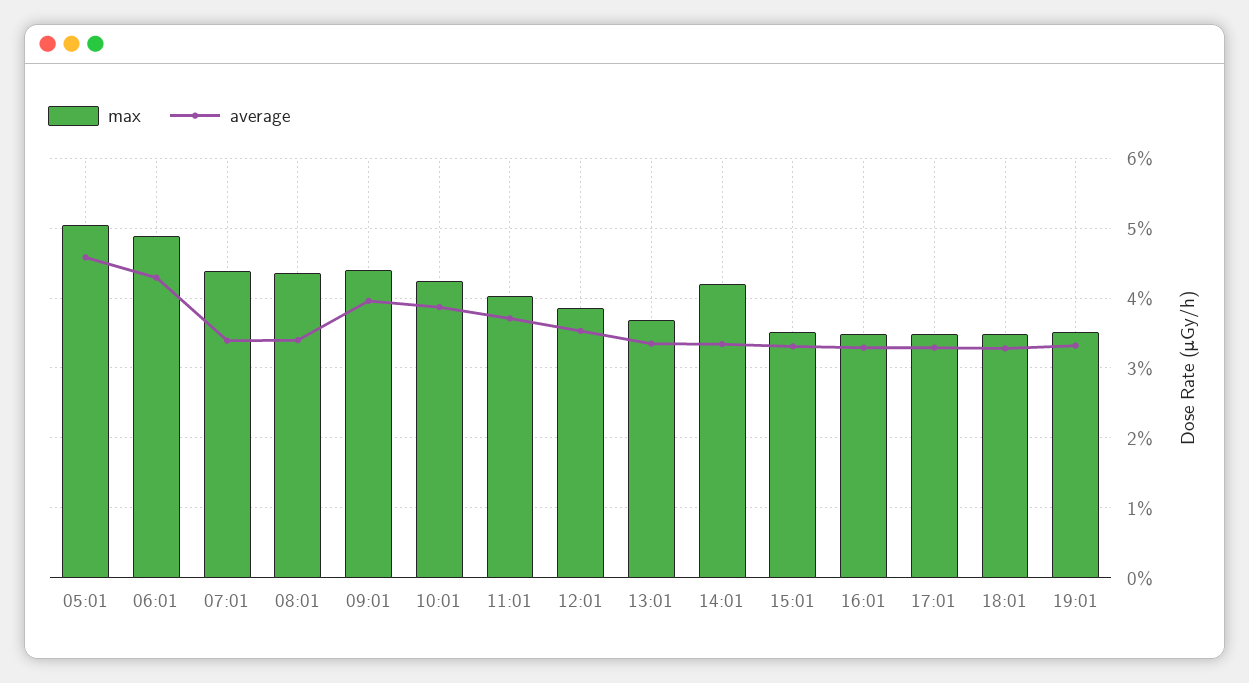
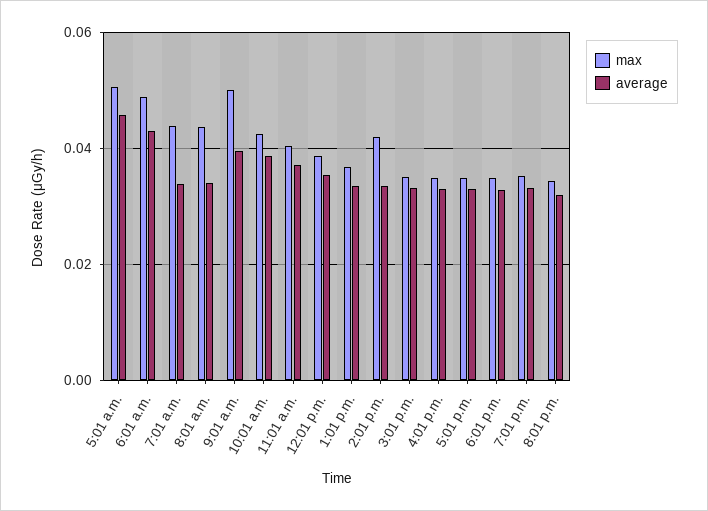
max, 09:01: 0.044 -> 0.05
max, 8:01 p.m.: none -> 0.034
average, 8:01 p.m.: none -> 0.032

